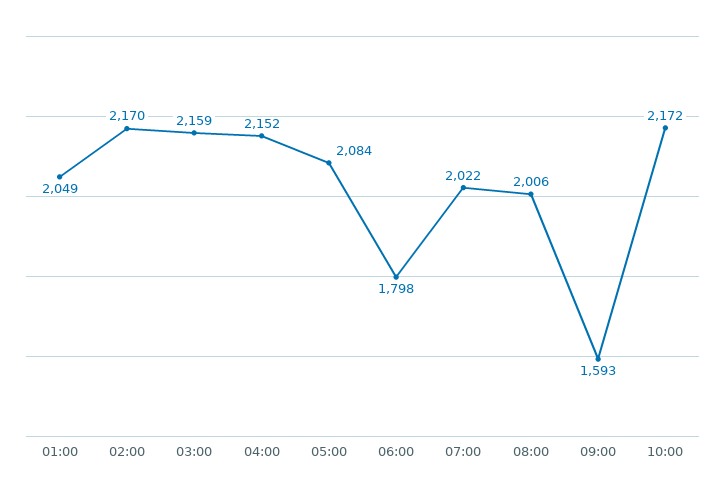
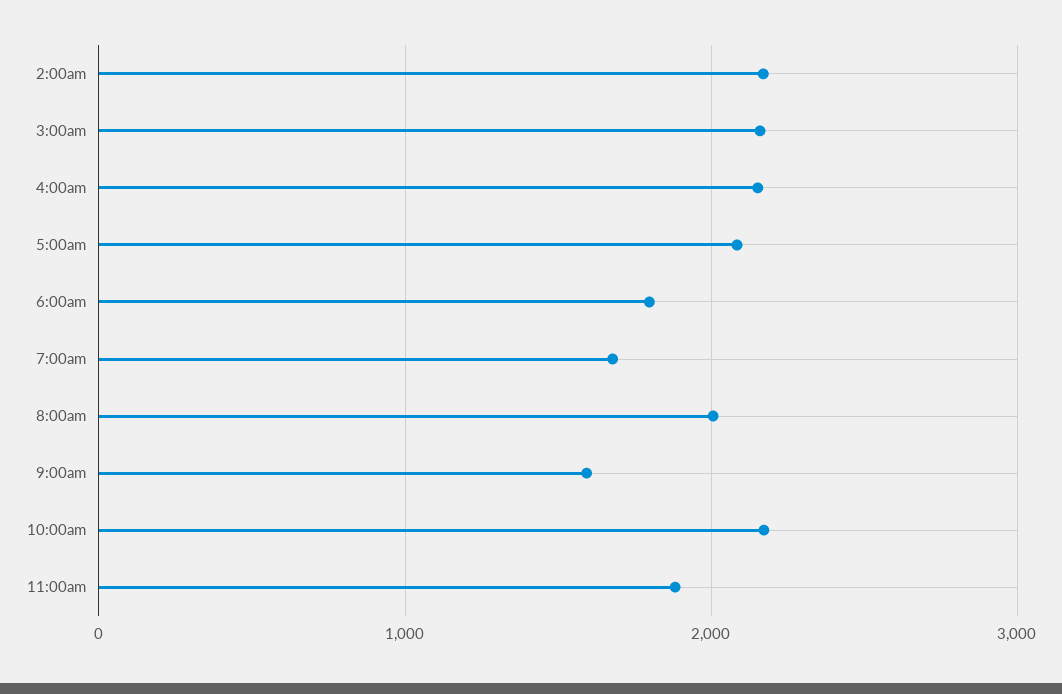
01:00: 2049 -> none
07:00: 2022 -> 1700
11:00am: none -> 1900

